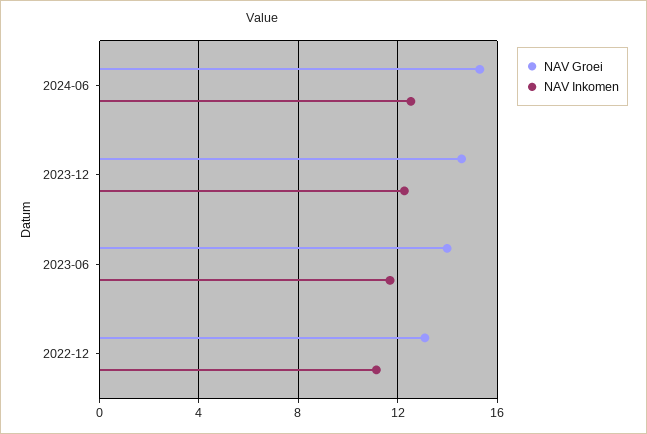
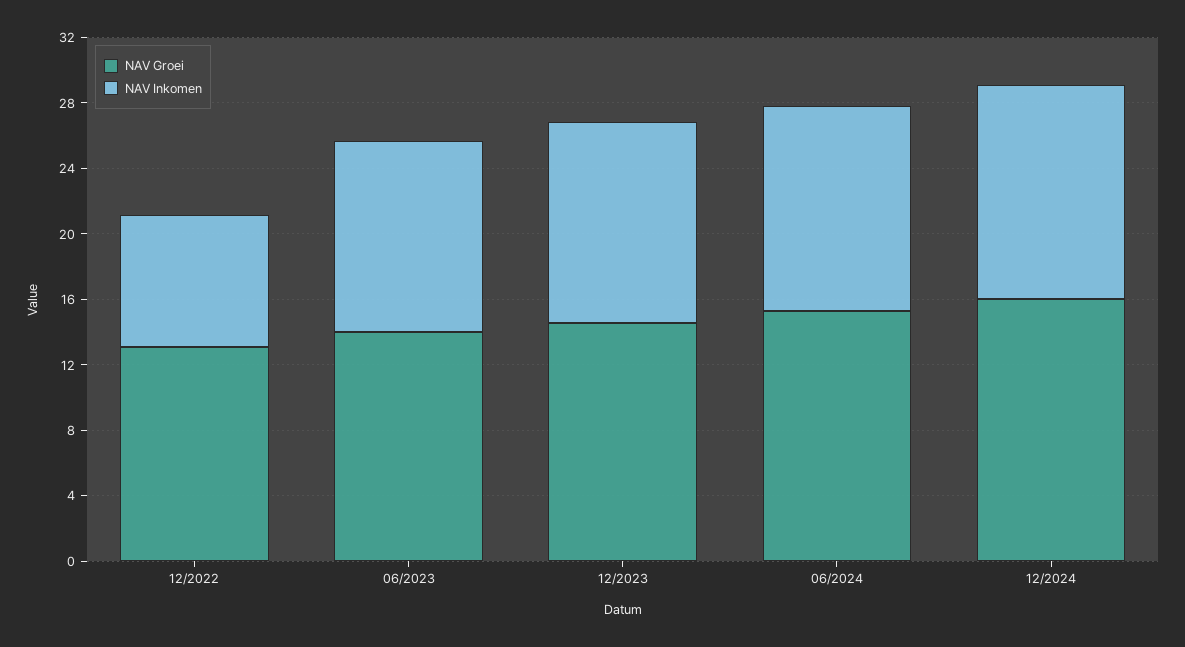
NAV Inkomen, 2022-12: 11 -> 8
NAV Groei, 12/2024: none -> 16
NAV Inkomen, 12/2024: none -> 13

